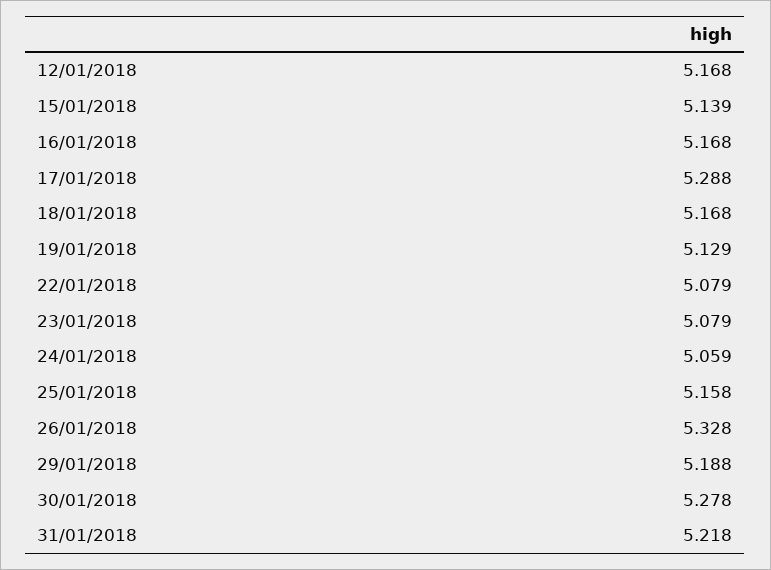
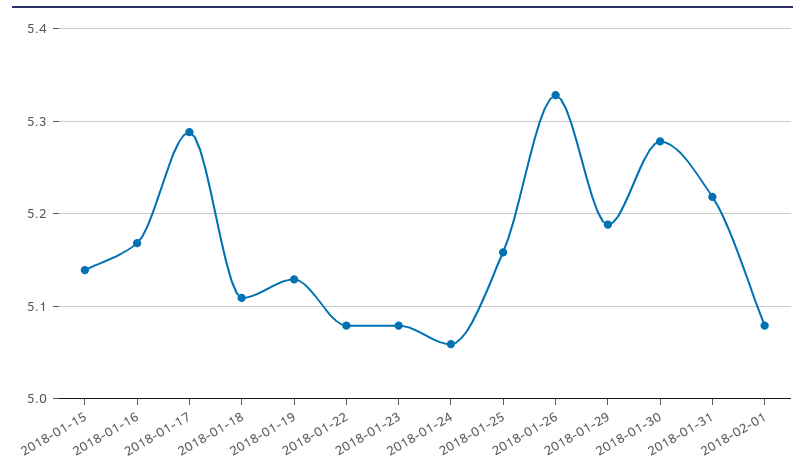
12/01/2018: 5.168 -> none
18/01/2018: 5.168 -> 5.11
2018-02-01: none -> 5.08

